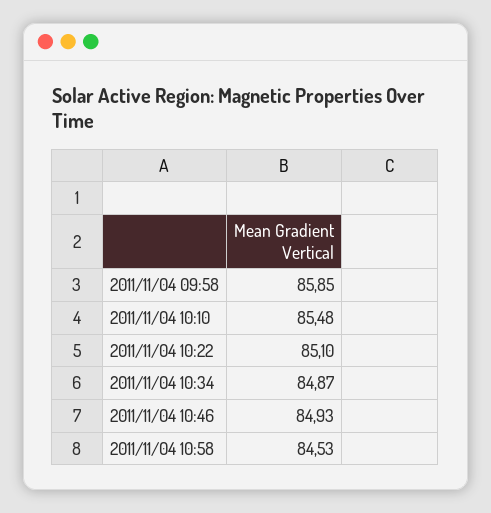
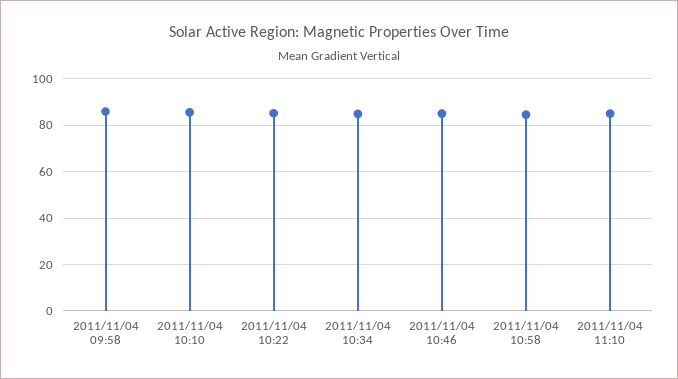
2011/11/04 11:10: none -> 85

